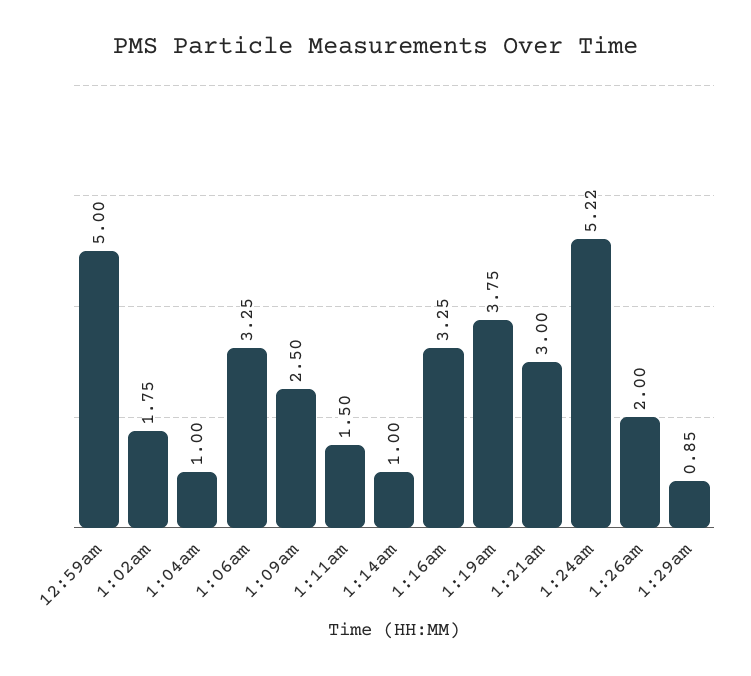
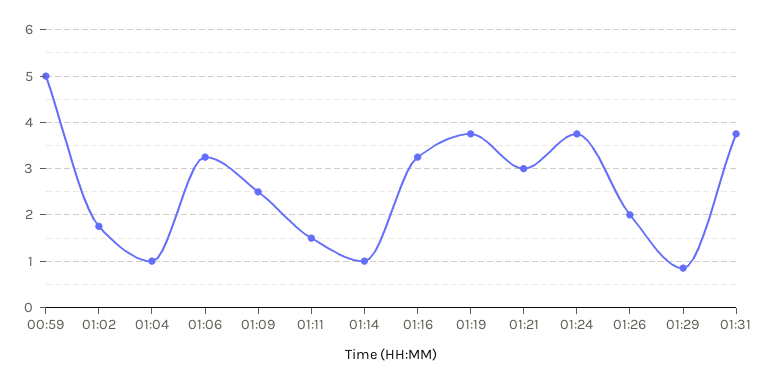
1:24am: 5.22 -> 3.8
01:31: none -> 3.8

